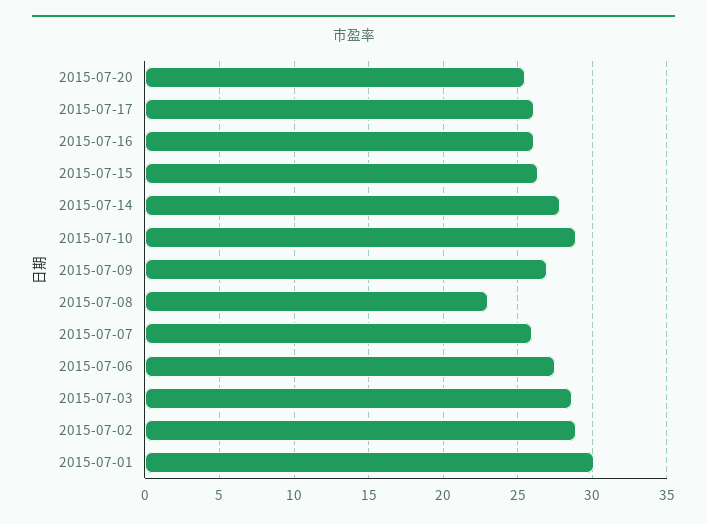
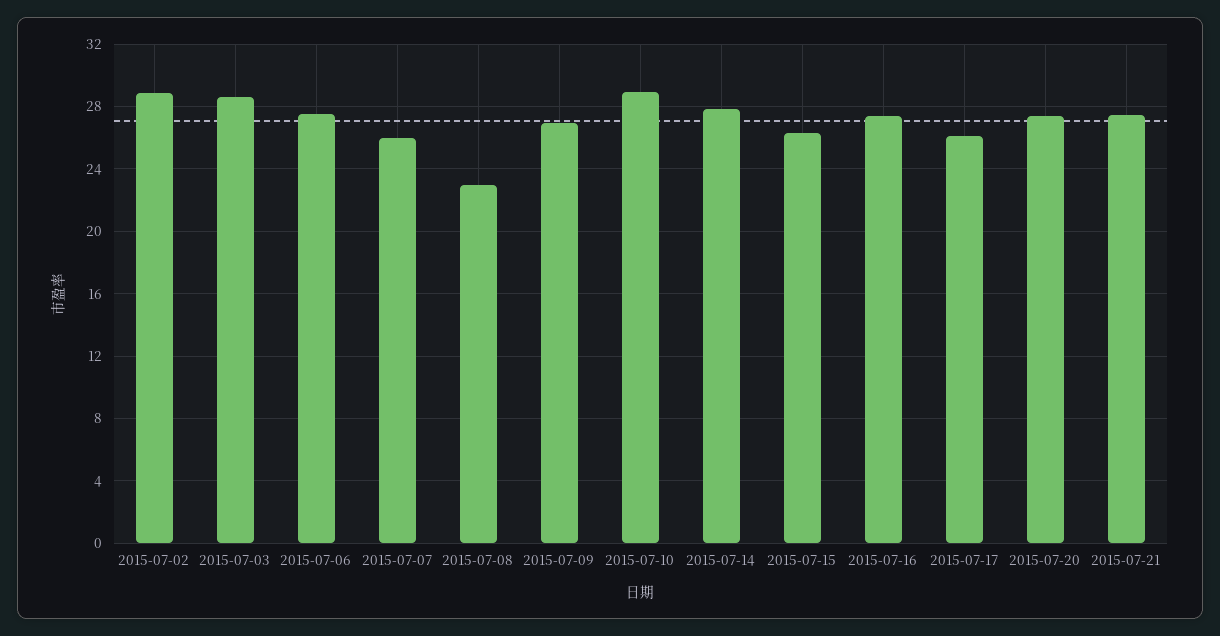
2015-07-20: 25.5 -> 27.5
2015-07-16: 26 -> 27.5
2015-07-01: 30 -> none
2015-07-21: none -> 27.5

